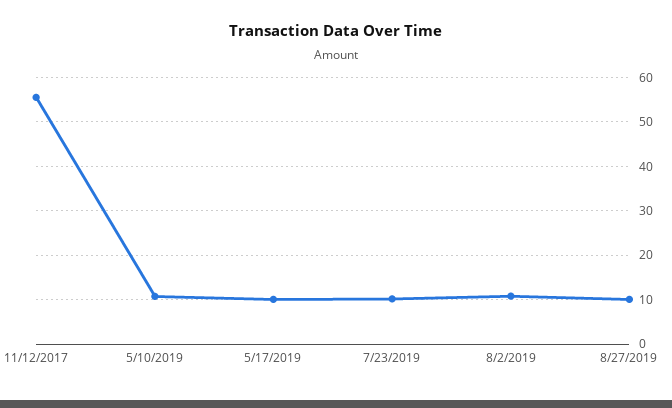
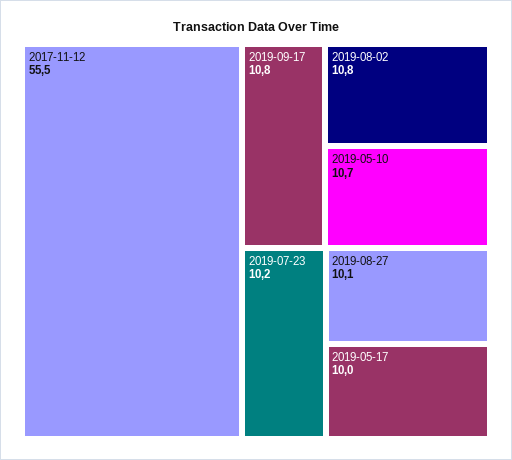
2019-09-17: none -> 10.8

